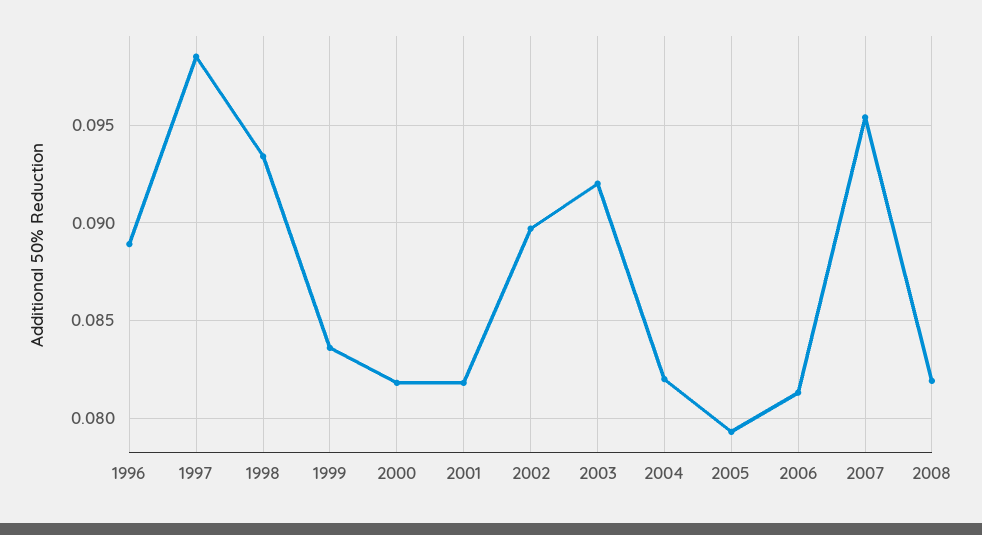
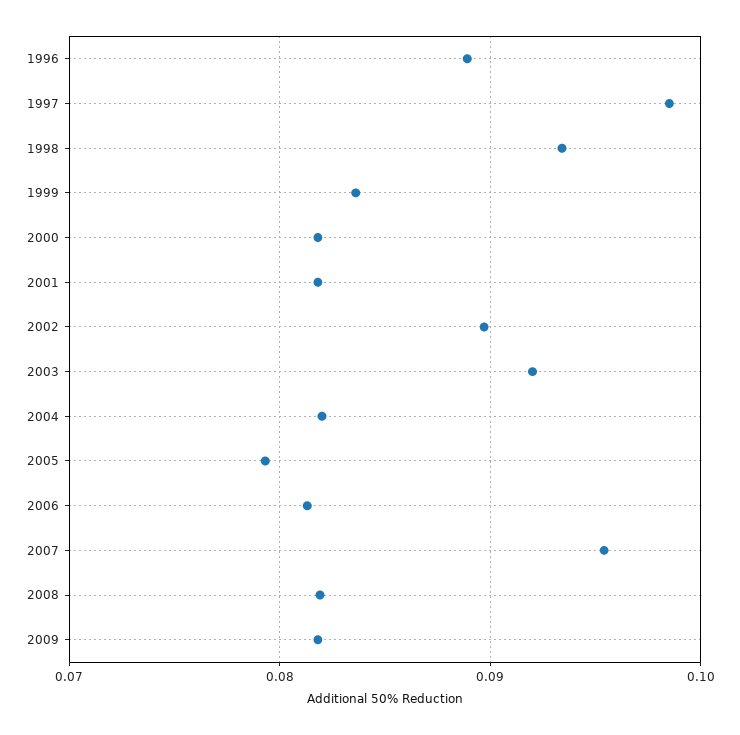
2009: none -> 0.082

